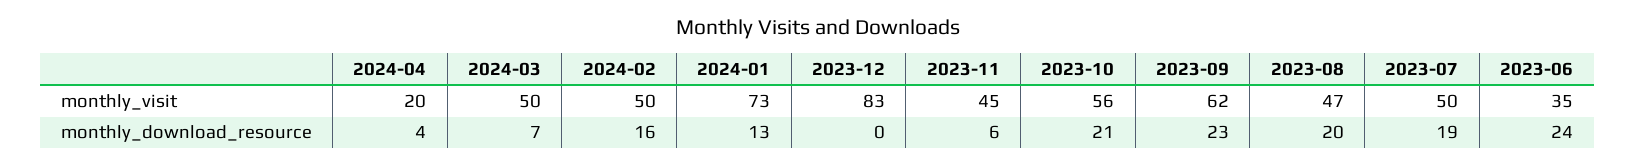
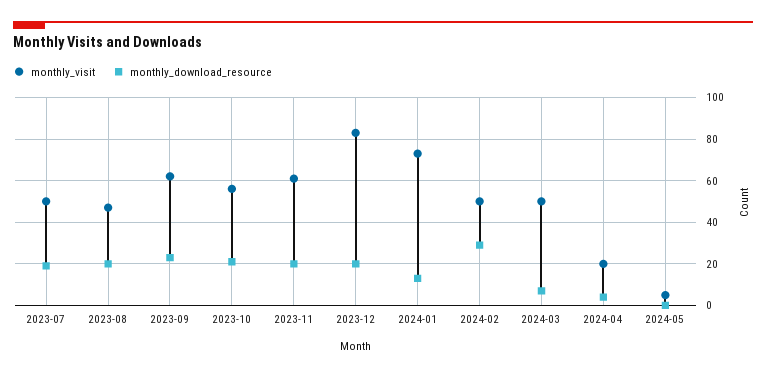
monthly_visit, 2023-11: 45 -> 60
monthly_visit, 2023-06: 35 -> none
monthly_download_resource, 2024-02: 16 -> 30
monthly_download_resource, 2023-12: 0 -> 20
monthly_download_resource, 2023-11: 6 -> 20
monthly_download_resource, 2023-06: 24 -> none
monthly_visit, 2024-05: none -> 5
monthly_download_resource, 2024-05: none -> 0

